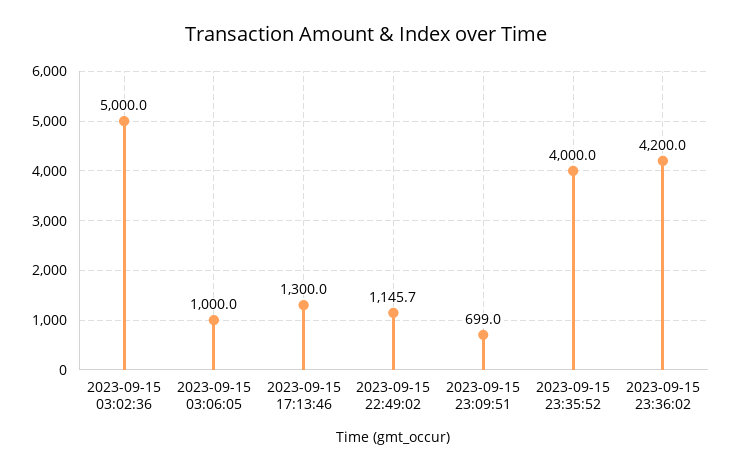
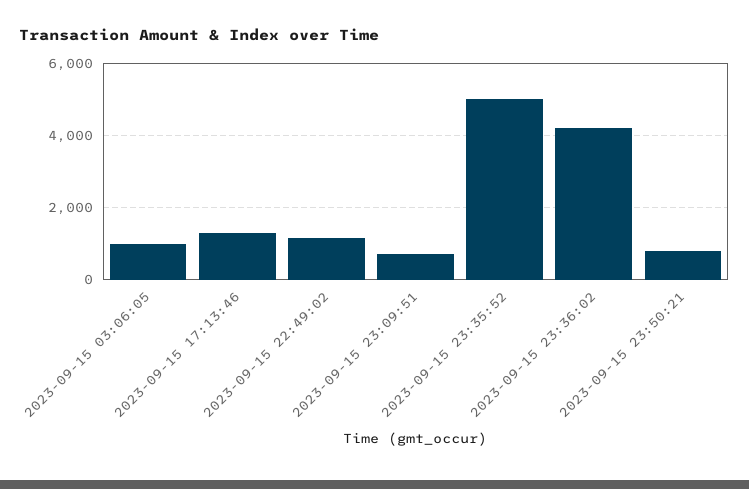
2023-09-15 03:02:36: 5000 -> none
2023-09-15 23:35:52: 4000 -> 5000
2023-09-15 23:50:21: none -> 800

